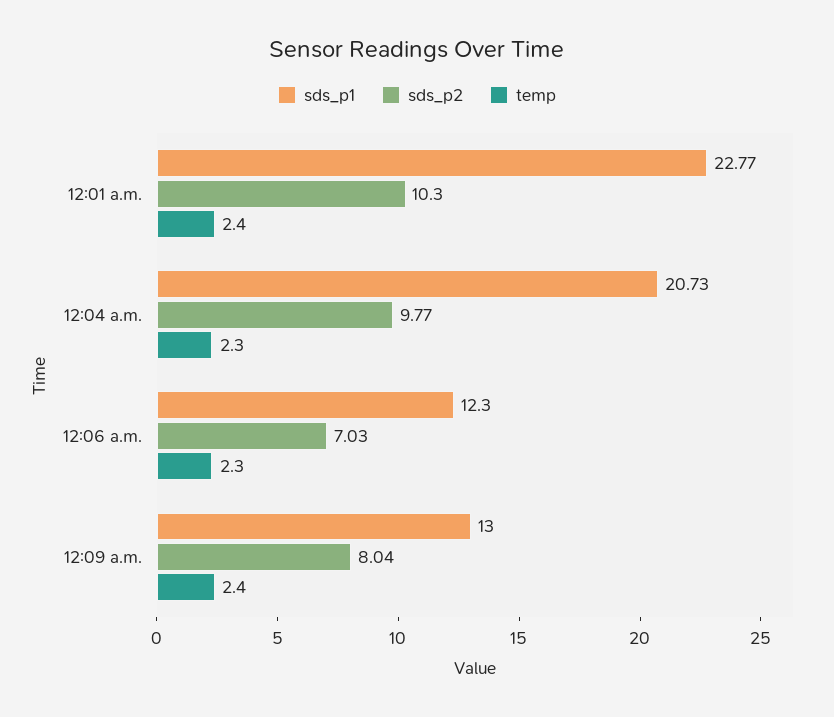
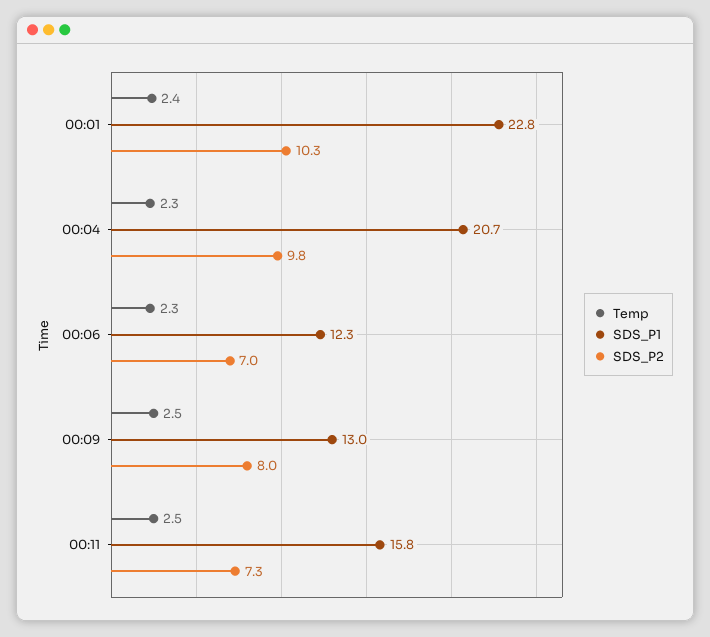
temp, 12:09 a.m.: 2.4 -> 2.5
temp, 00:11: none -> 2.5
sds_p1, 00:11: none -> 15.8
sds_p2, 00:11: none -> 7.3

